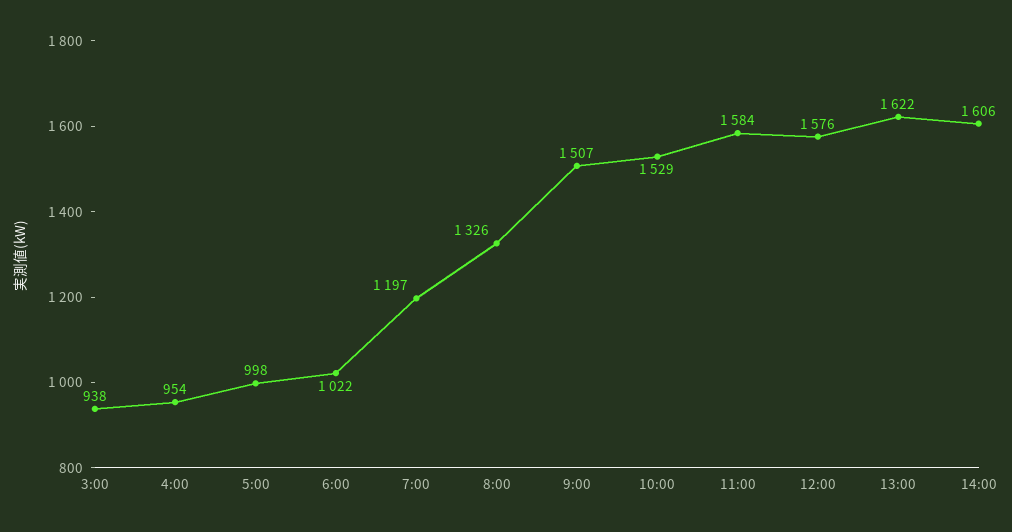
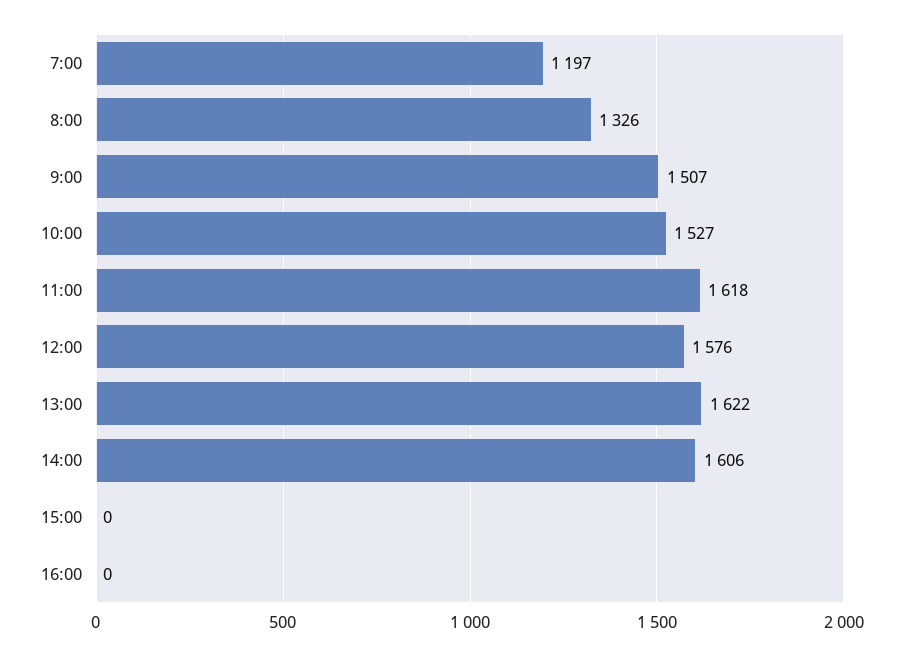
3:00: 938 -> none
4:00: 954 -> none
5:00: 998 -> none
6:00: 1022 -> none
10:00: 1529 -> 1527
11:00: 1584 -> 1618
15:00: none -> 0
16:00: none -> 0

